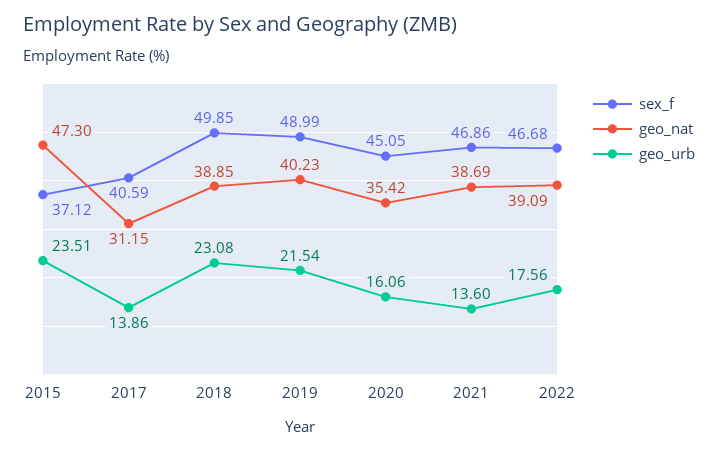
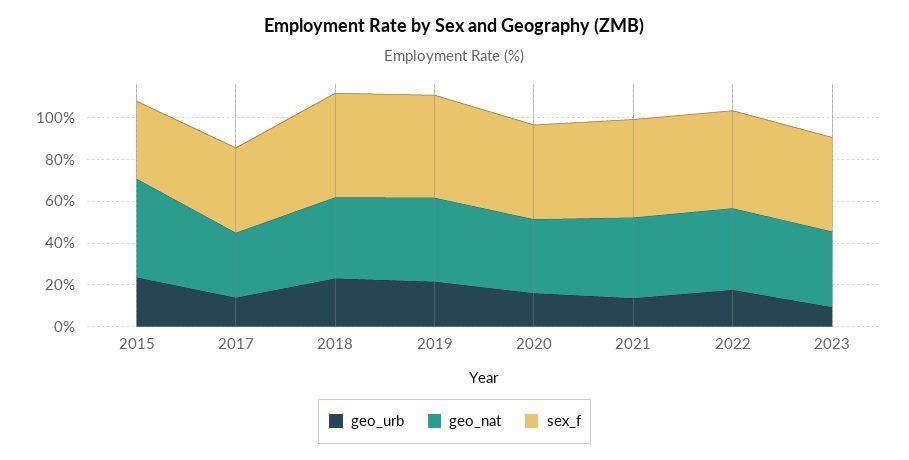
geo_urb, 2023: none -> 10
geo_nat, 2023: none -> 35
sex_f, 2023: none -> 45

